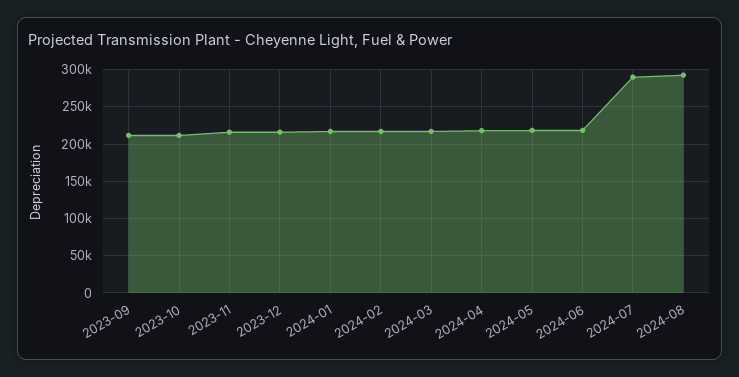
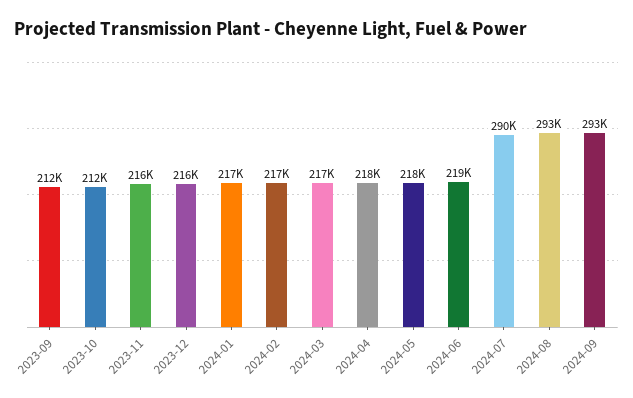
2024-09: none -> 293000

